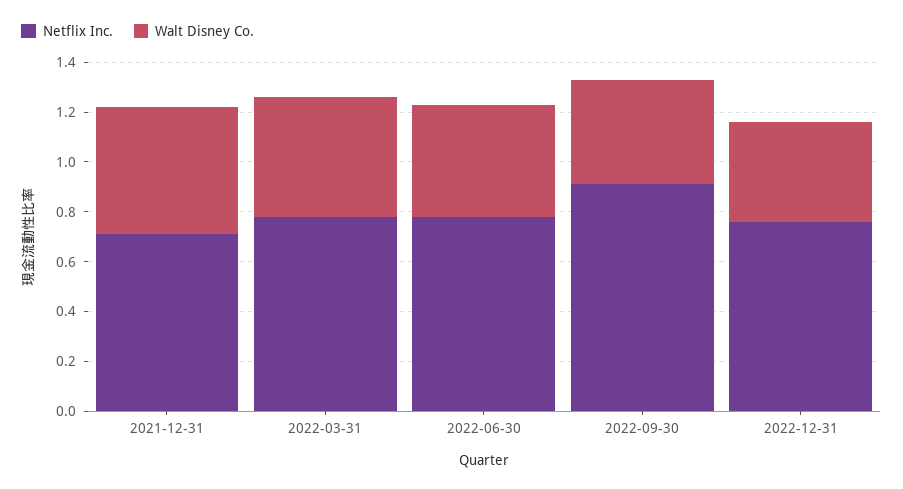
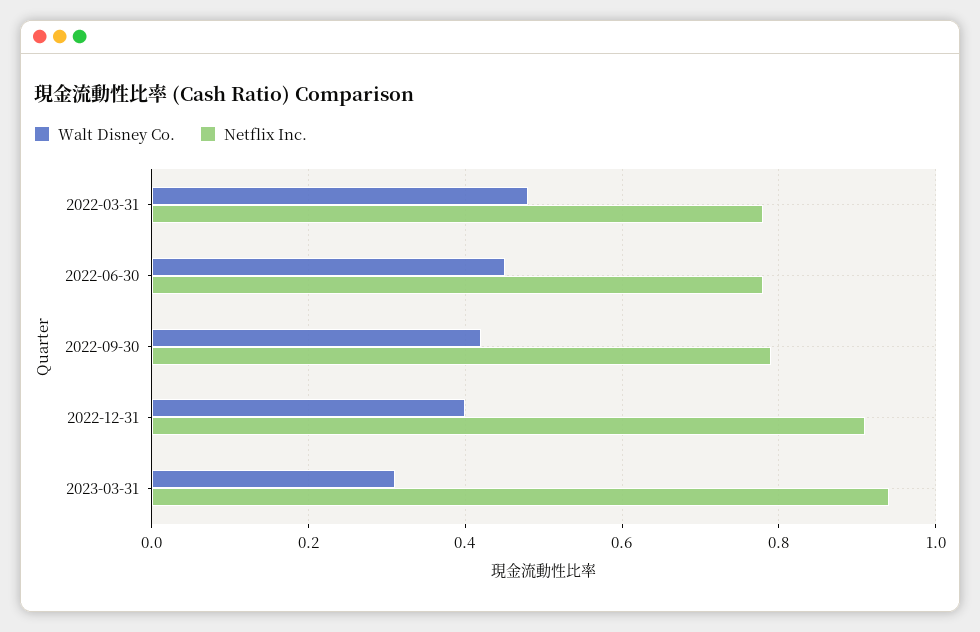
Netflix Inc., 2021-12-31: 0.7 -> none
Walt Disney Co., 2021-12-31: 0.5 -> none
Netflix Inc., 2022-09-30: 0.9 -> 0.8
Netflix Inc., 2022-12-31: 0.75 -> 0.9
Walt Disney Co., 2023-03-31: none -> 0.3
Netflix Inc., 2023-03-31: none -> 0.95

